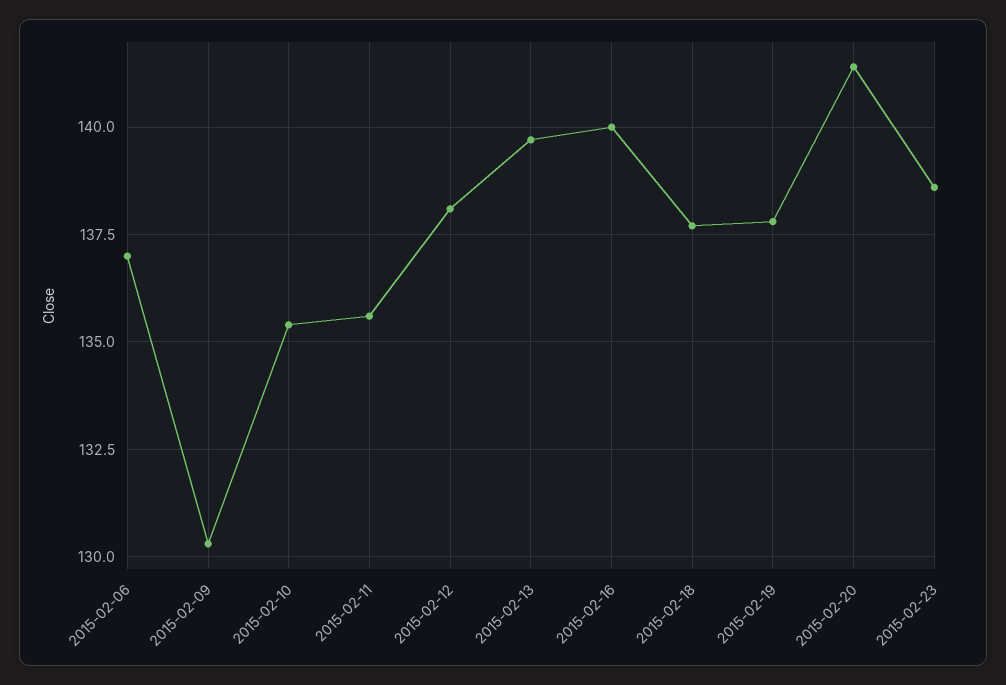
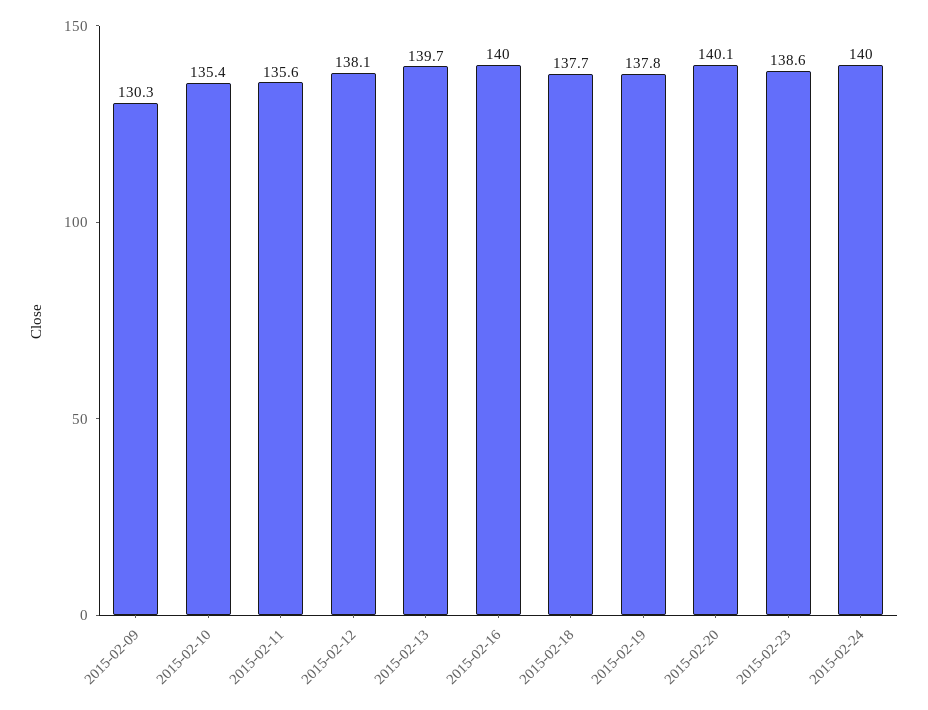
2015-02-06: 137 -> none
2015-02-20: 141.5 -> 140.1
2015-02-24: none -> 140

